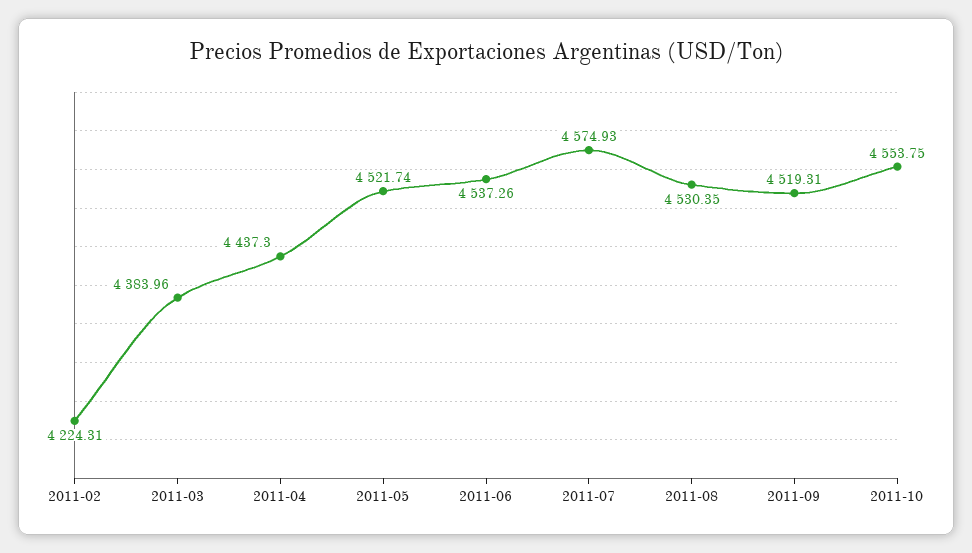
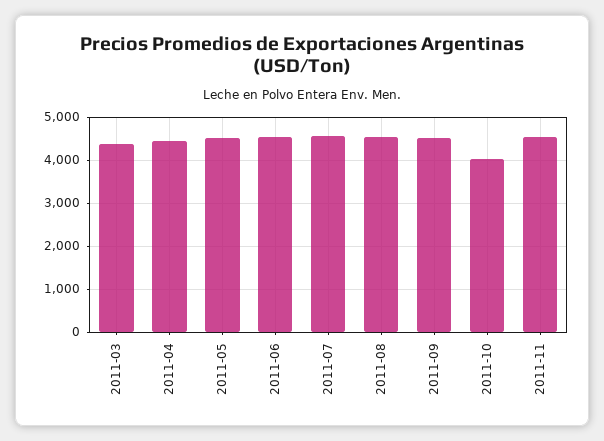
2011-02: 4224.31 -> none
2011-10: 4553.75 -> 4000
2011-11: none -> 4600

